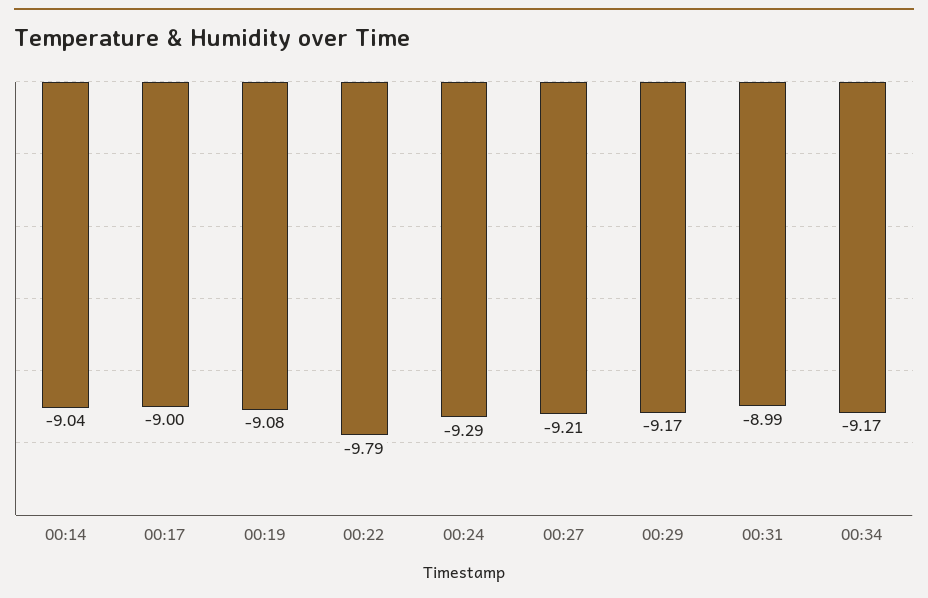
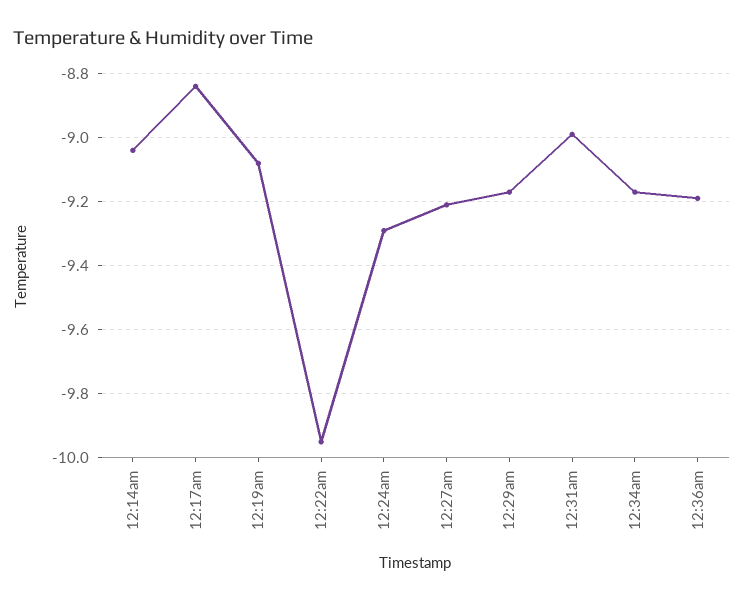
00:17: -9 -> -8.85
00:22: -9.79 -> -9.95
12:36am: none -> -9.2

